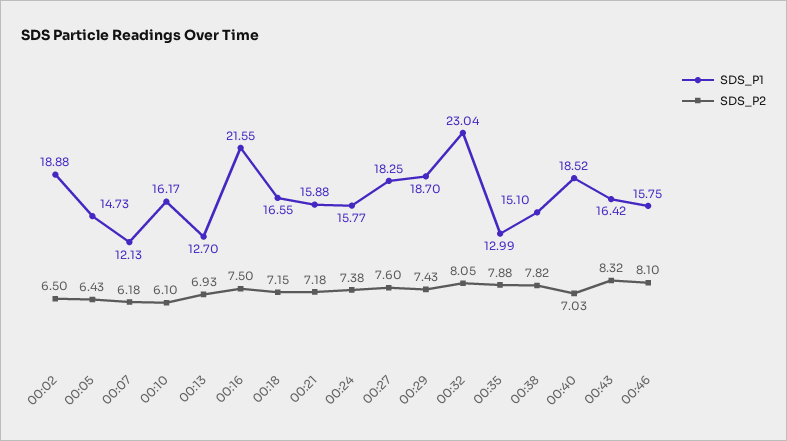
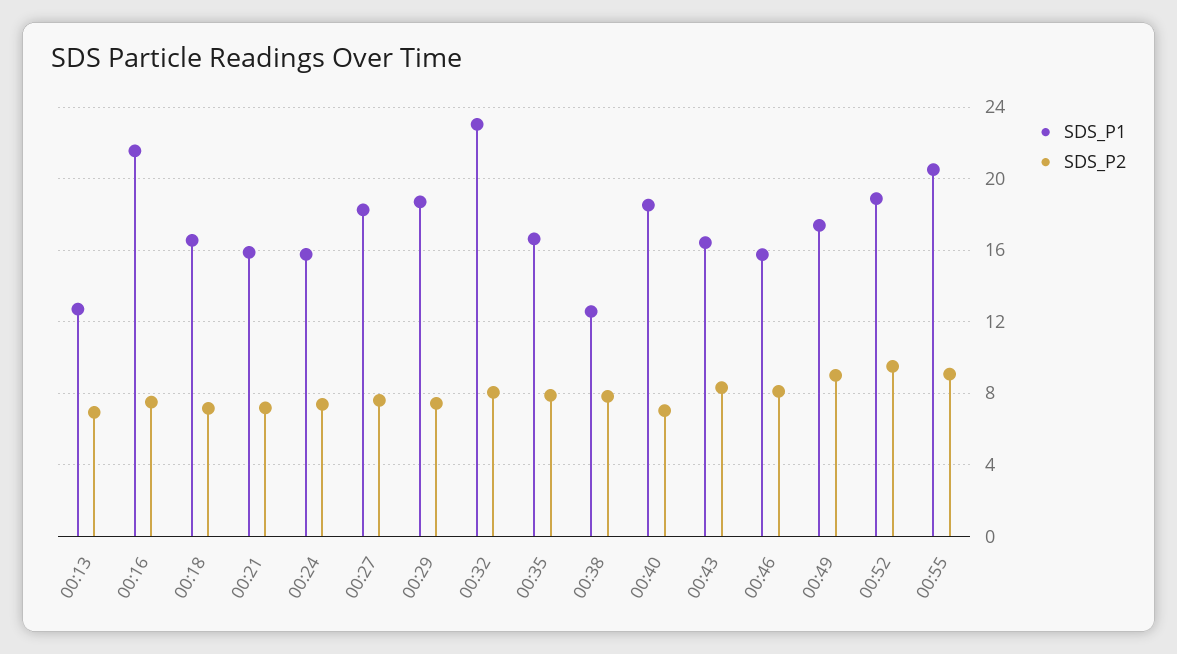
SDS_P1, 00:02: 18.88 -> none
SDS_P2, 00:02: 6.5 -> none
SDS_P1, 00:05: 14.73 -> none
SDS_P2, 00:05: 6.43 -> none
SDS_P1, 00:07: 12.13 -> none
SDS_P2, 00:07: 6.18 -> none
SDS_P1, 00:10: 16.17 -> none
SDS_P2, 00:10: 6.1 -> none
SDS_P1, 00:35: 12.99 -> 16.5
SDS_P1, 00:38: 15.1 -> 12.5
SDS_P1, 00:49: none -> 17.5
SDS_P2, 00:49: none -> 9
SDS_P1, 00:52: none -> 19
SDS_P2, 00:52: none -> 9.5
SDS_P1, 00:55: none -> 20.5
SDS_P2, 00:55: none -> 9

